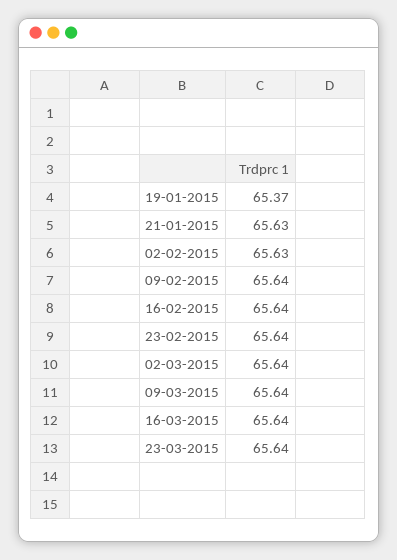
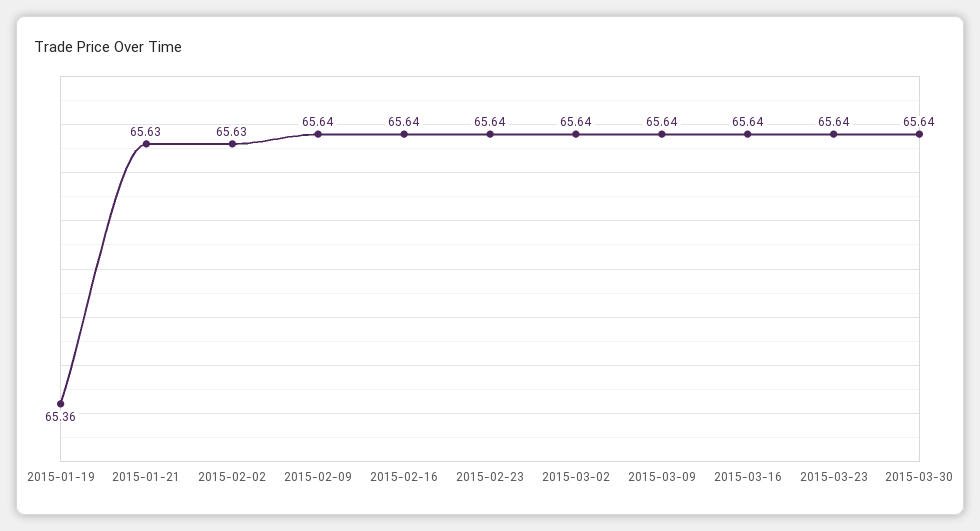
19-01-2015: 65.37 -> 65.36
2015-03-30: none -> 65.64

